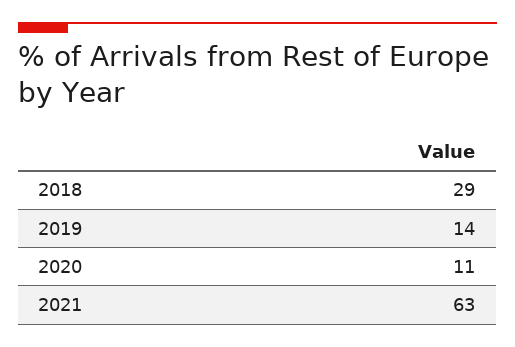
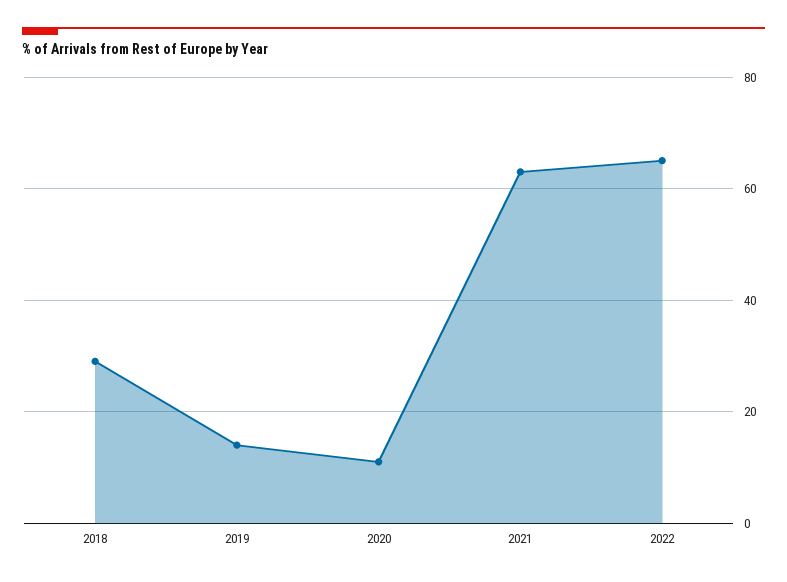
2022: none -> 65

